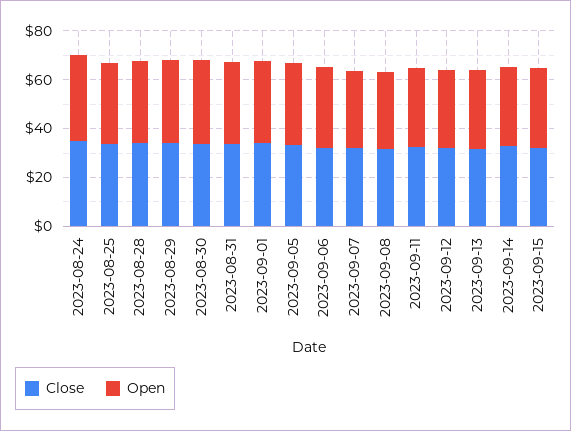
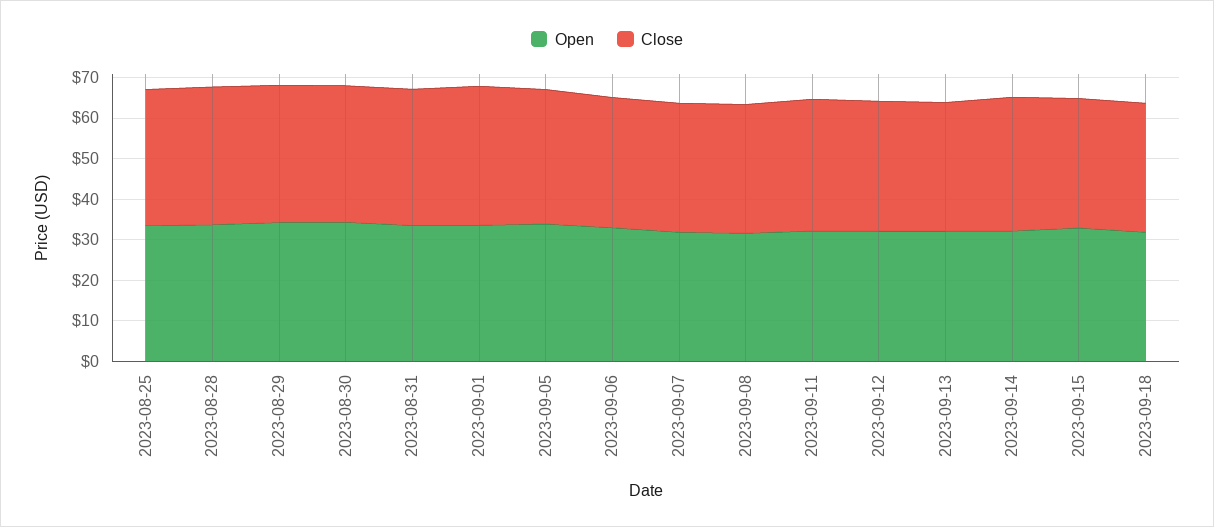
Close, 2023-08-24: 35 -> none
Open, 2023-08-24: 35 -> none
Open, 2023-09-18: none -> 32
Close, 2023-09-18: none -> 32

